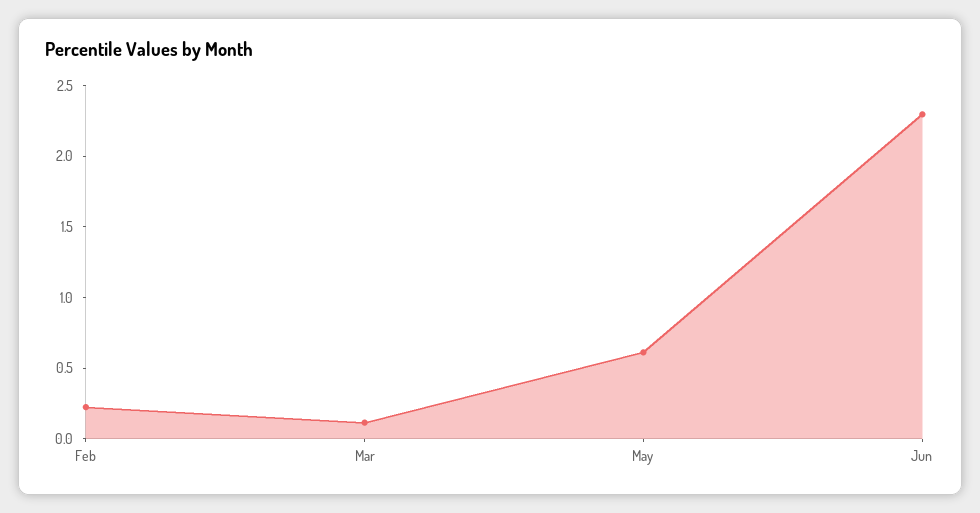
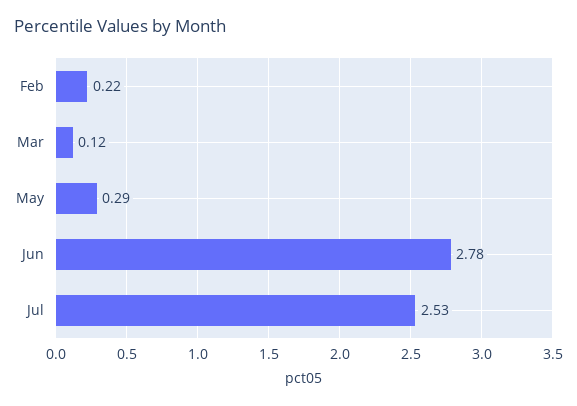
May: 0.6 -> 0.29
Jun: 2.3 -> 2.78
Jul: none -> 2.53

